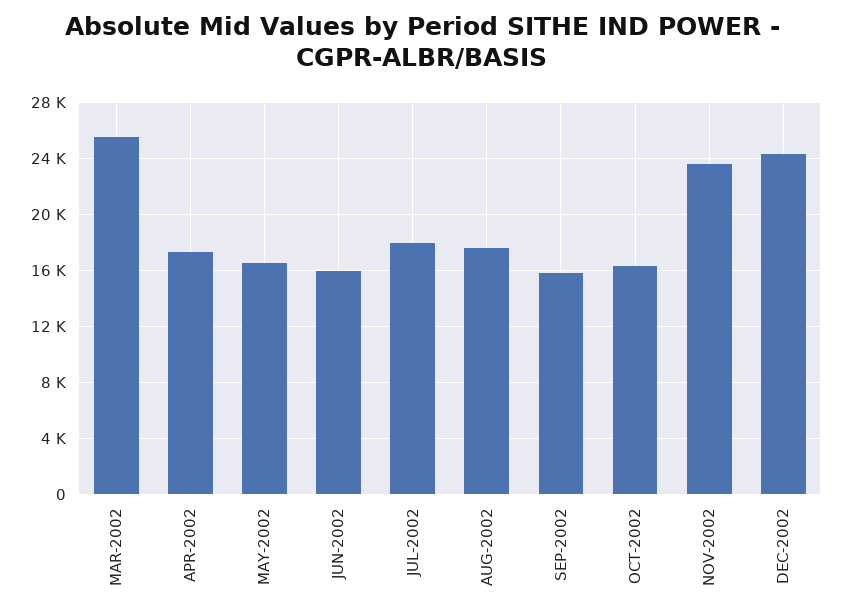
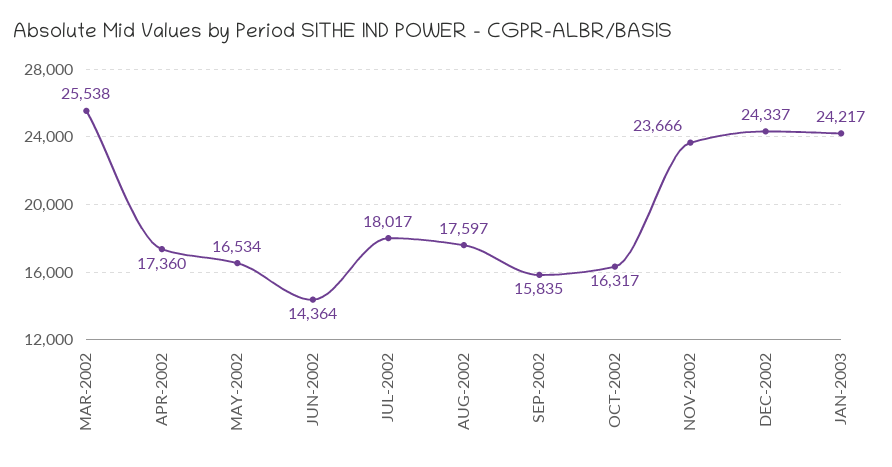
JUN-2002: 16000 -> 14364
JAN-2003: none -> 24217

